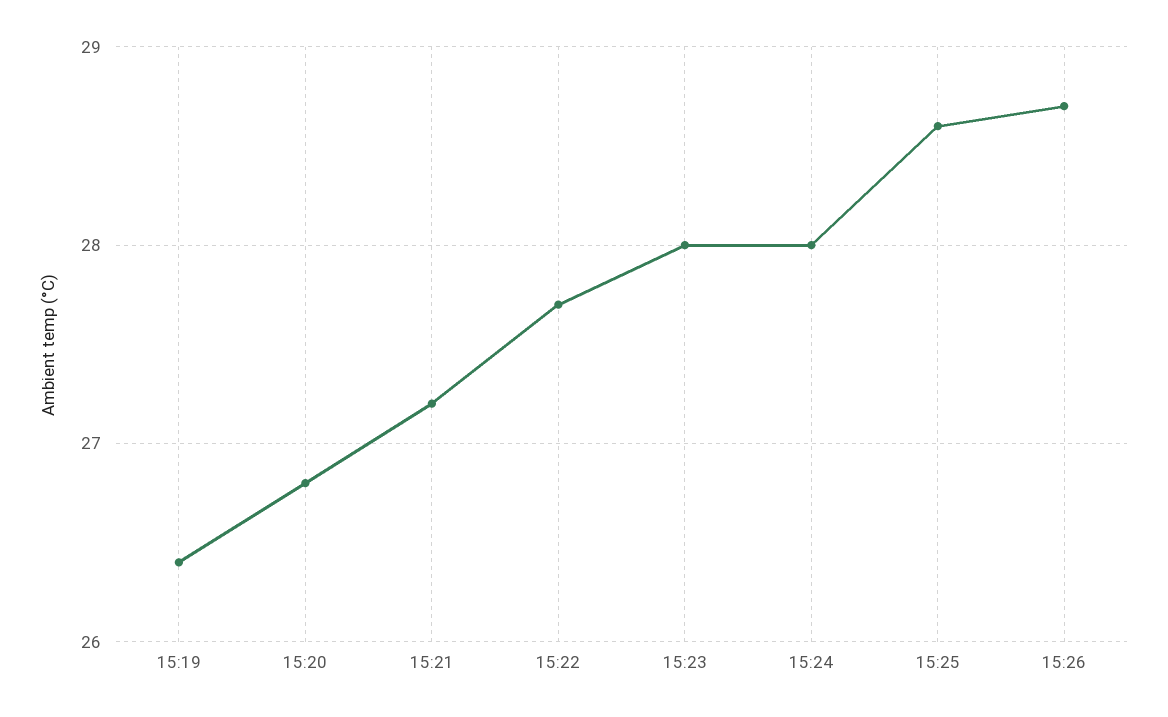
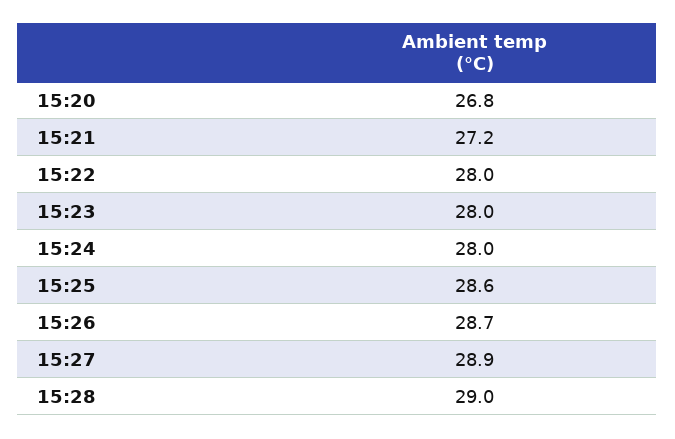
15:19: 26.4 -> none
15:22: 27.7 -> 28
15:27: none -> 28.9
15:28: none -> 29

